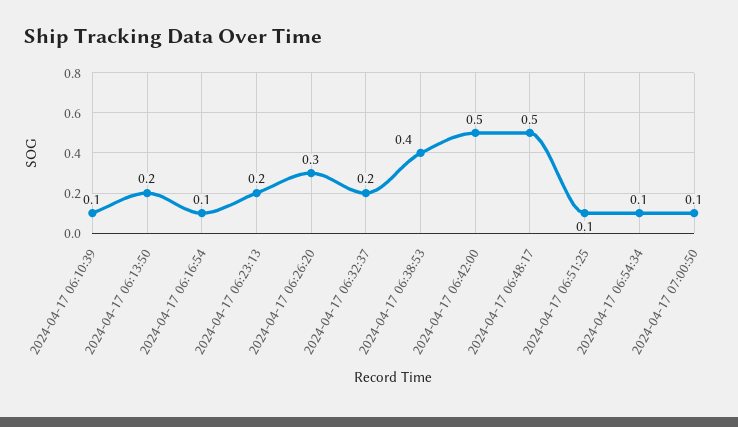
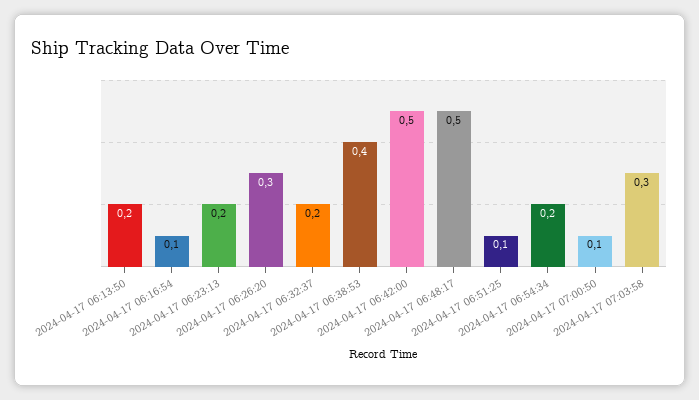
2024-04-17 06:10:39: 0.1 -> none
2024-04-17 06:54:34: 0.1 -> 0.2
2024-04-17 07:03:58: none -> 0.3

